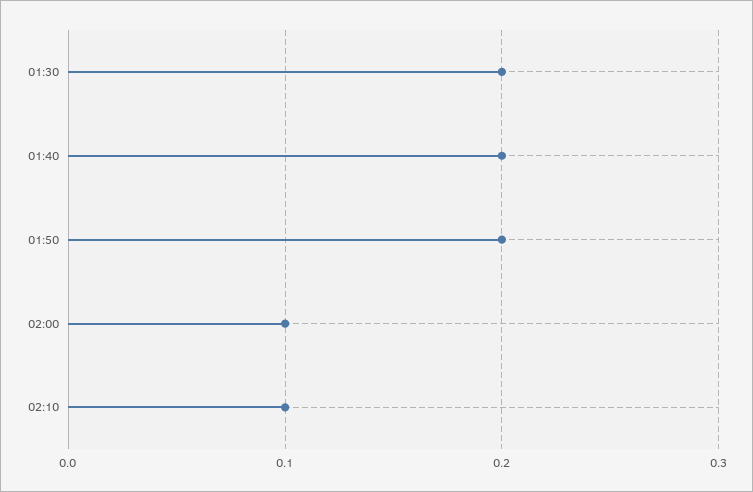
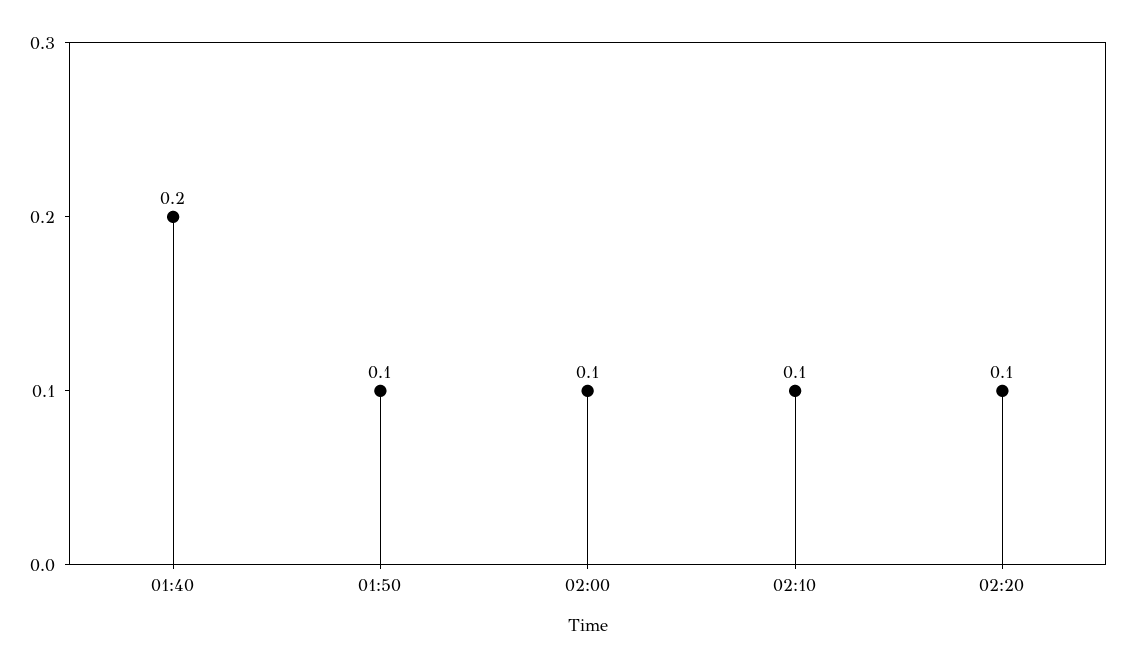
01:30: 0.2 -> none
01:50: 0.2 -> 0.1
02:20: none -> 0.1

